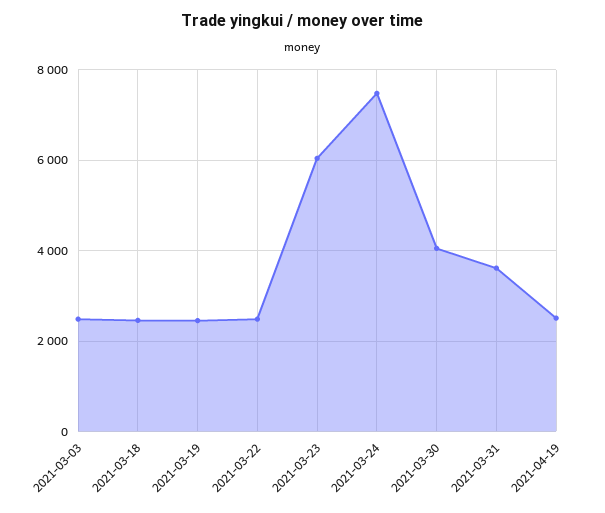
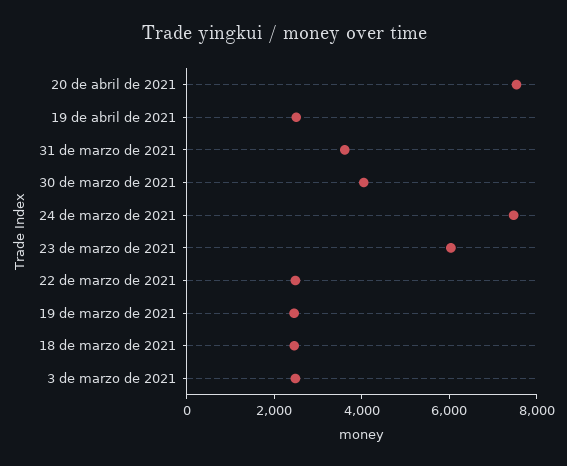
20 de abril de 2021: none -> 7500

